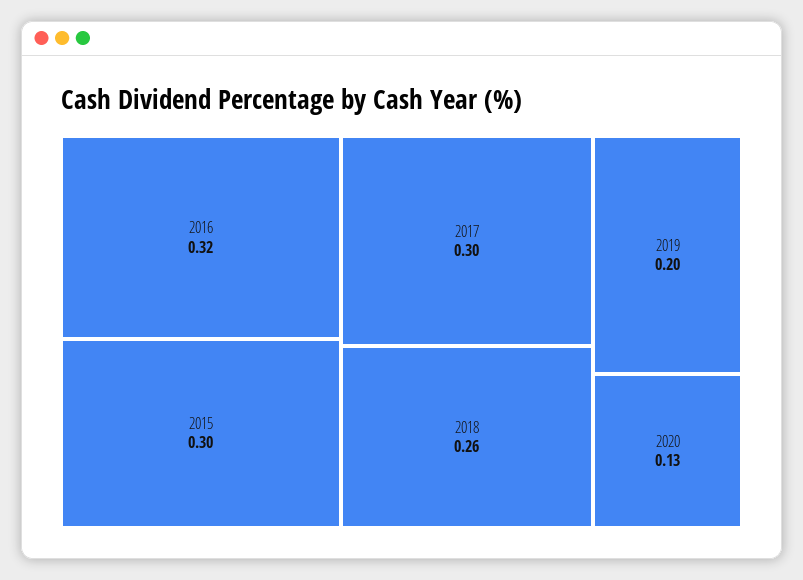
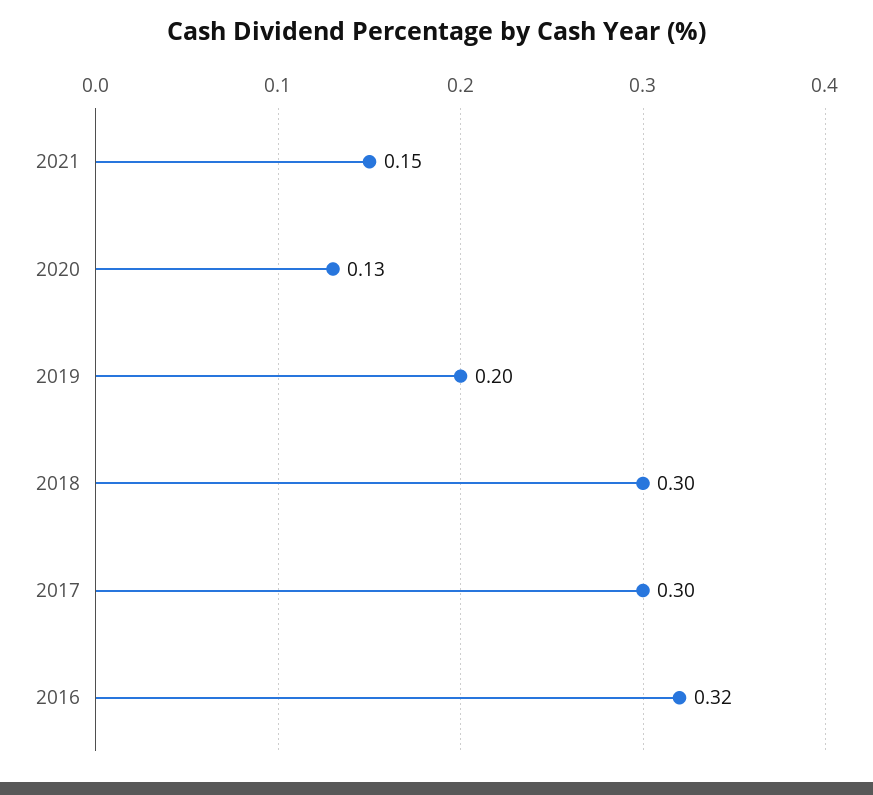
2015: 0.3 -> none
2018: 0.26 -> 0.3
2021: none -> 0.15

